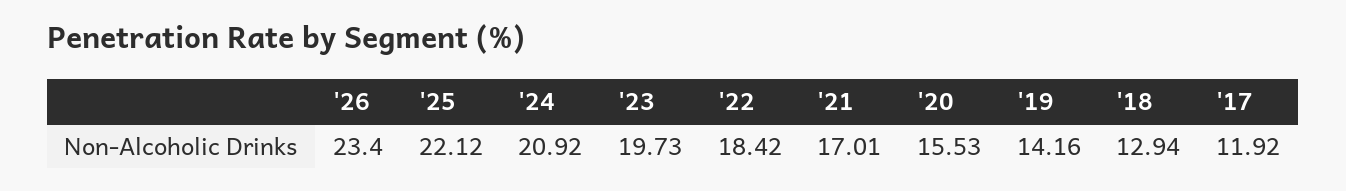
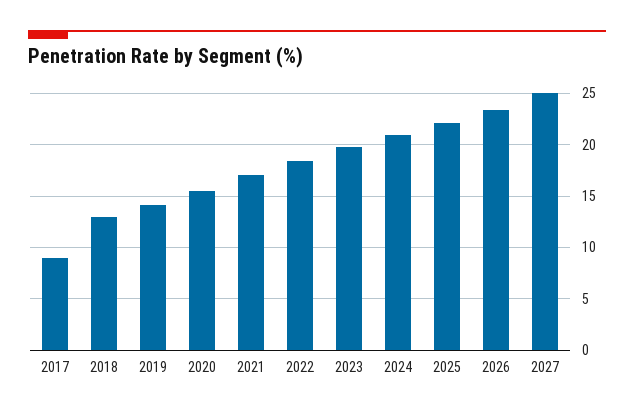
'17: 11.92 -> 9
2027: none -> 25

